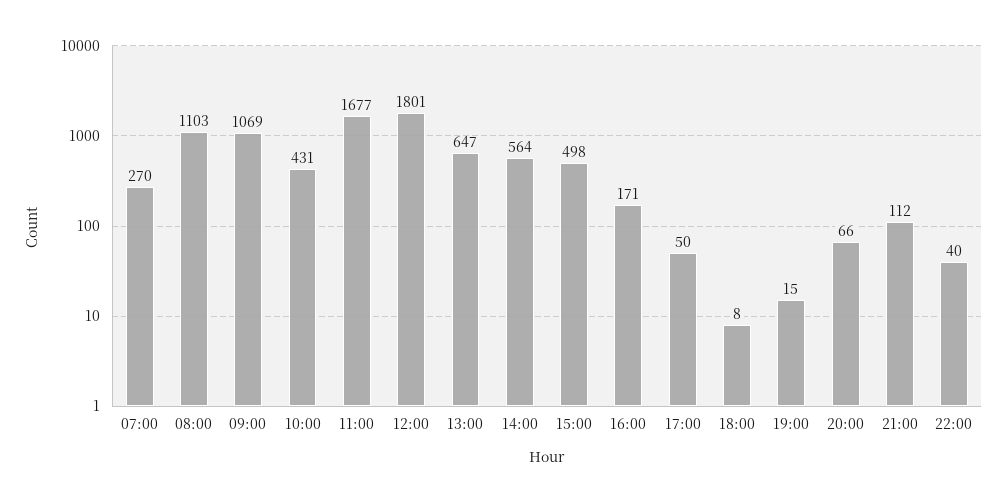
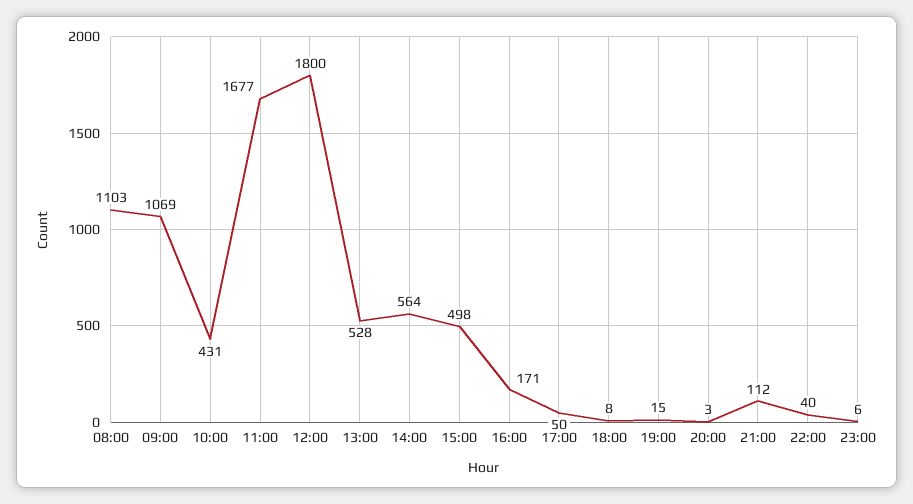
07:00: 270 -> none
12:00: 1801 -> 1800
13:00: 647 -> 528
20:00: 66 -> 3
23:00: none -> 6

